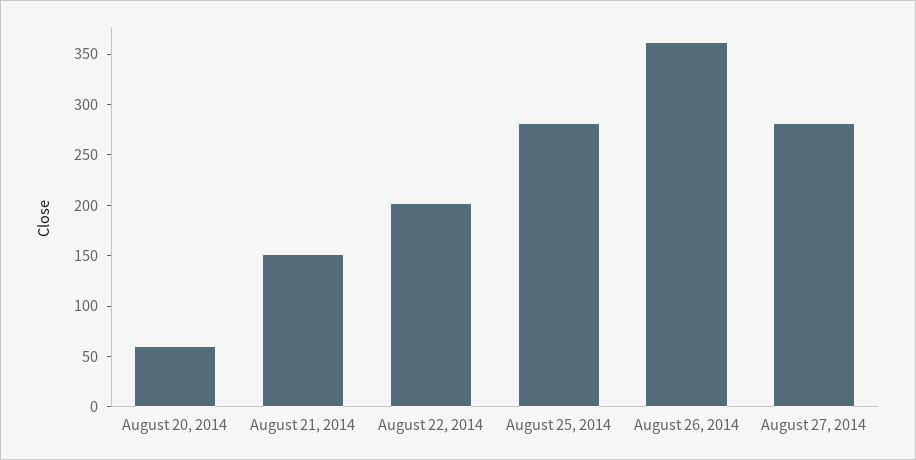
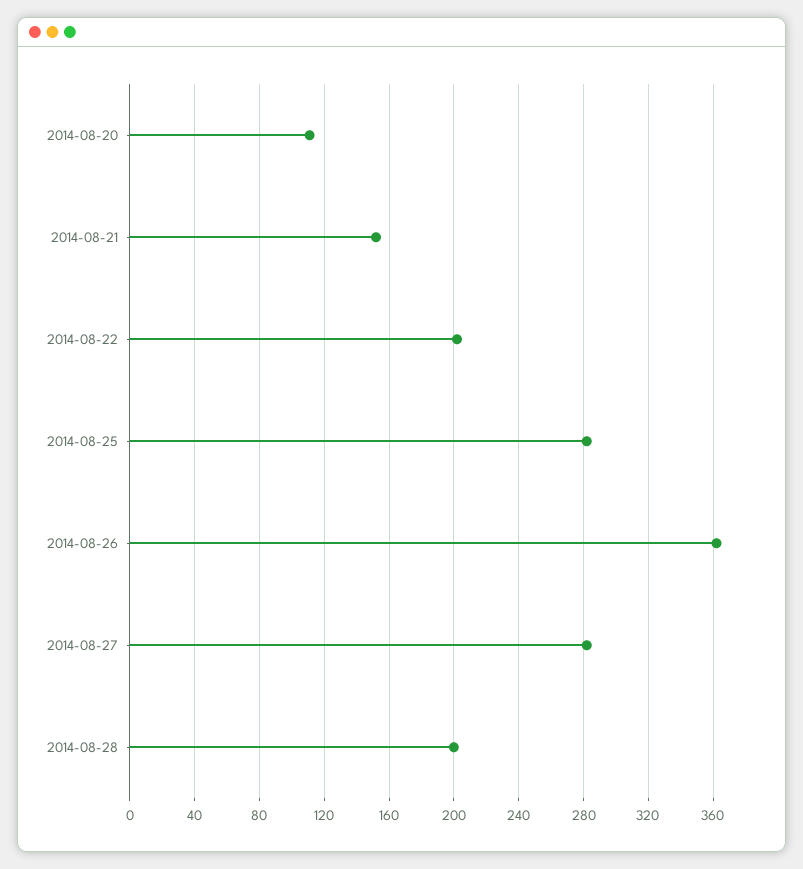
August 20, 2014: 60 -> 110
2014-08-28: none -> 200

